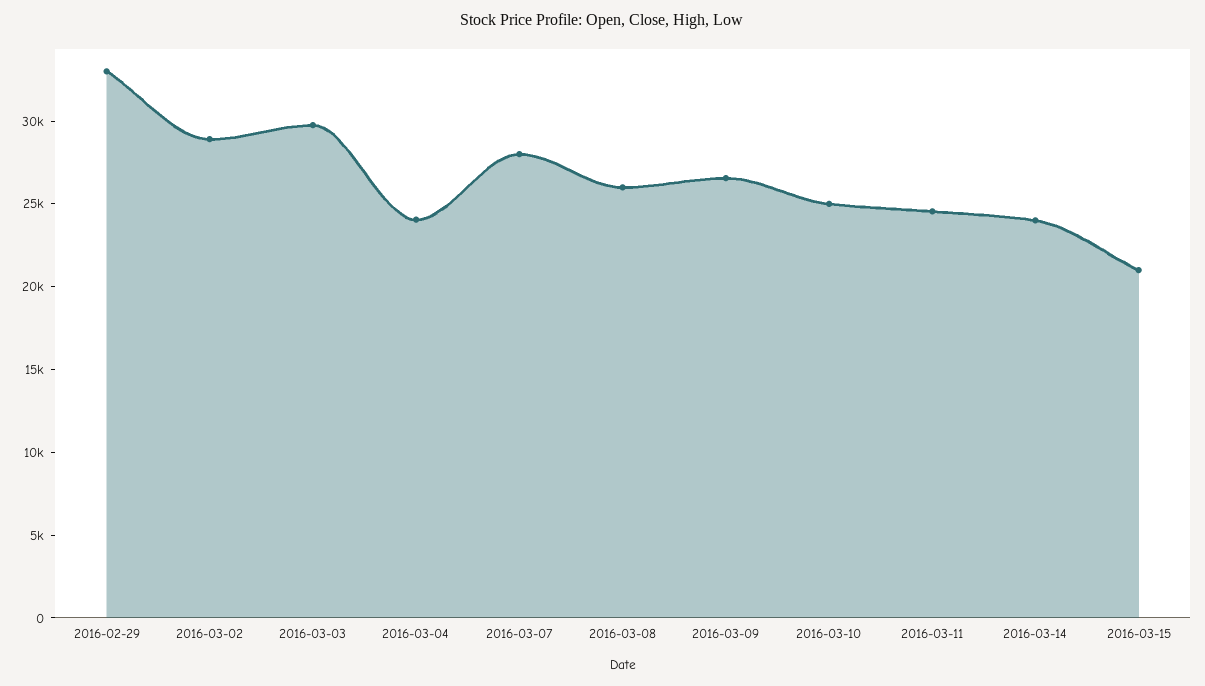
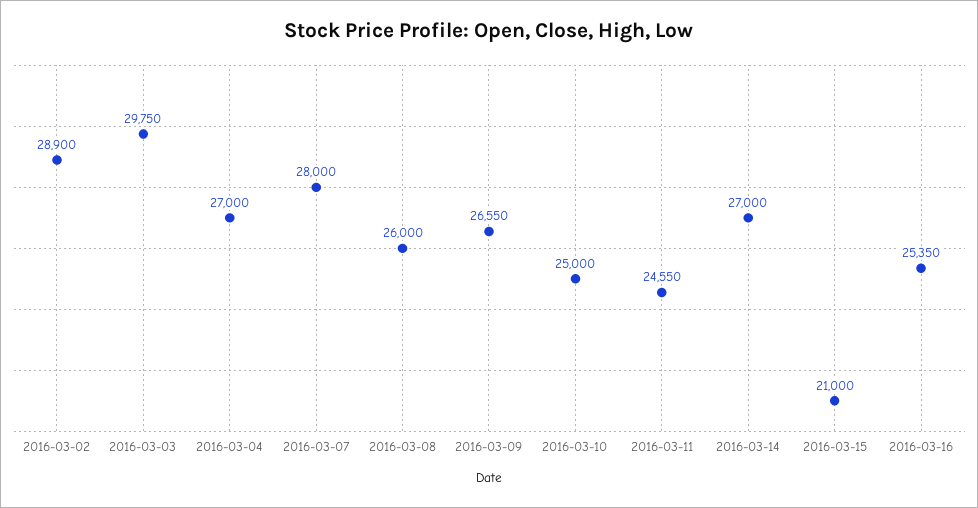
2016-02-29: 33000 -> none
2016-03-04: 24000 -> 27000
2016-03-14: 24000 -> 27000
2016-03-16: none -> 25350

